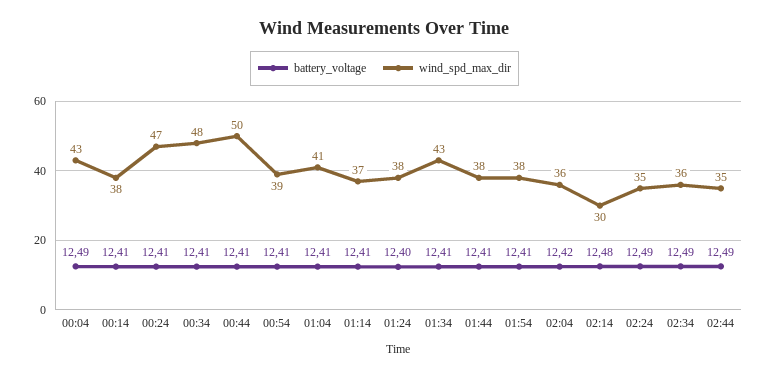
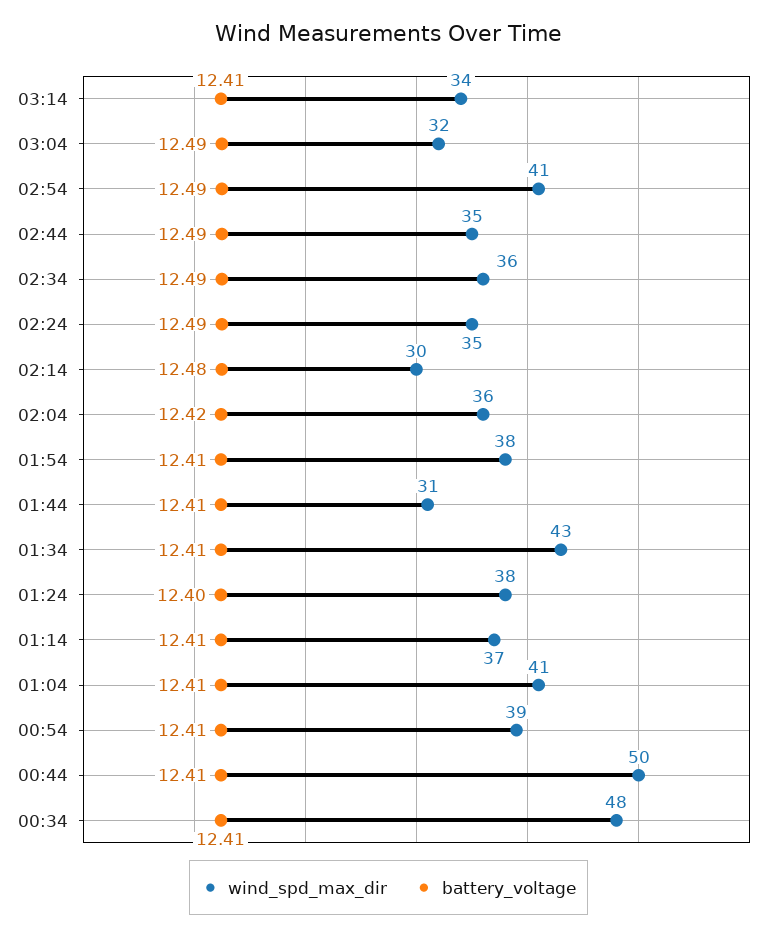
battery_voltage, 00:04: 12.49 -> none
wind_spd_max_dir, 00:04: 43 -> none
battery_voltage, 00:14: 12.41 -> none
wind_spd_max_dir, 00:14: 38 -> none
battery_voltage, 00:24: 12.41 -> none
wind_spd_max_dir, 00:24: 47 -> none
wind_spd_max_dir, 01:44: 38 -> 31
wind_spd_max_dir, 03:14: none -> 34
battery_voltage, 03:14: none -> 12.41
wind_spd_max_dir, 03:04: none -> 32
battery_voltage, 03:04: none -> 12.49
wind_spd_max_dir, 02:54: none -> 41
battery_voltage, 02:54: none -> 12.49

